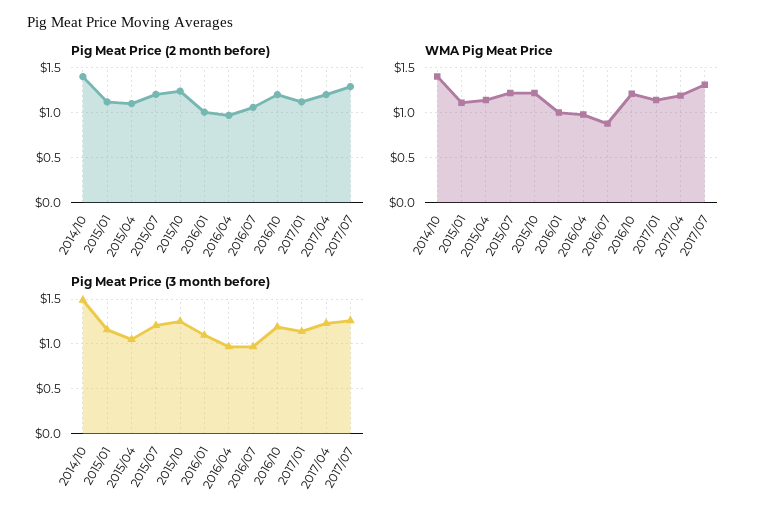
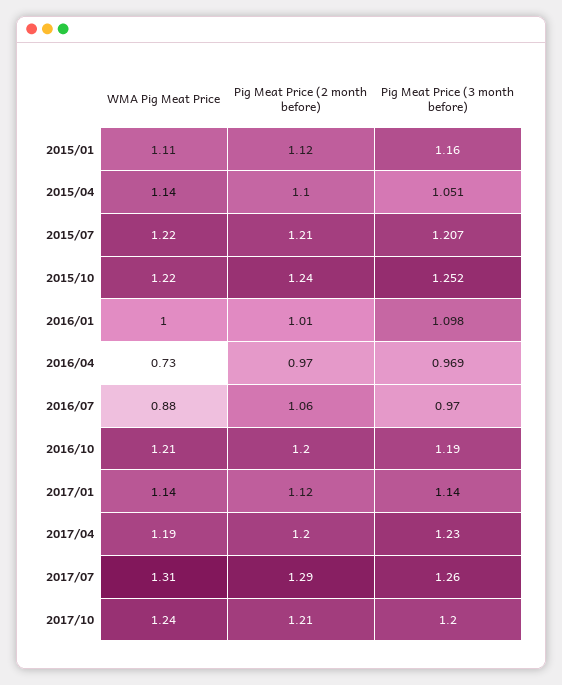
Pig Meat Price (2 month before), 2014/10: 1.4 -> none
WMA Pig Meat Price, 2014/10: 1.4 -> none
WMA Pig Meat Price, 2016/04: 1 -> 0.73
Pig Meat Price (3 month before), 2014/10: 1.5 -> none
WMA Pig Meat Price, 2017/10: none -> 1.24
Pig Meat Price (2 month before), 2017/10: none -> 1.21
Pig Meat Price (3 month before), 2017/10: none -> 1.2

